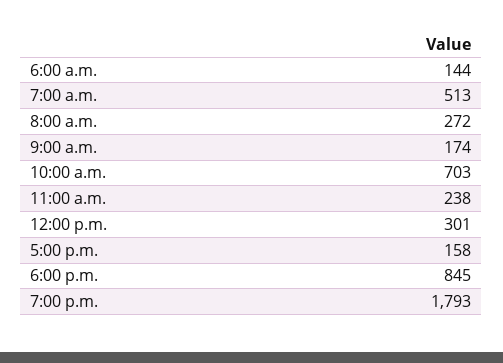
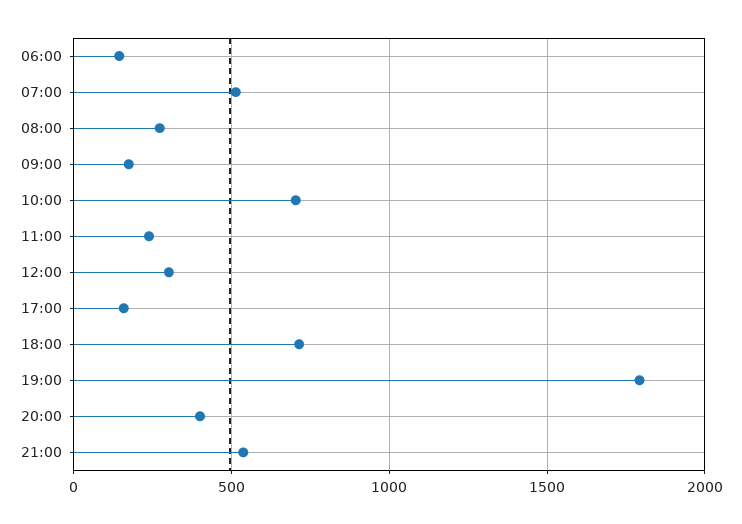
6:00 p.m.: 845 -> 700
20:00: none -> 400
21:00: none -> 550

